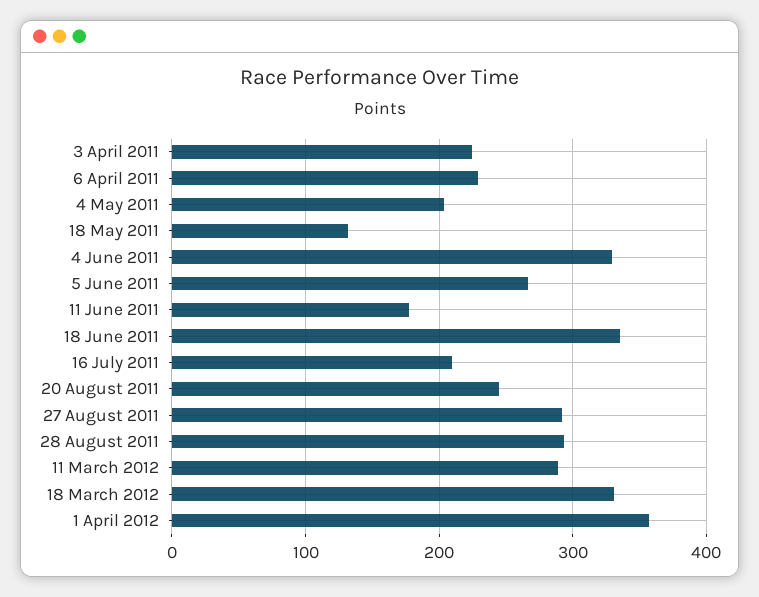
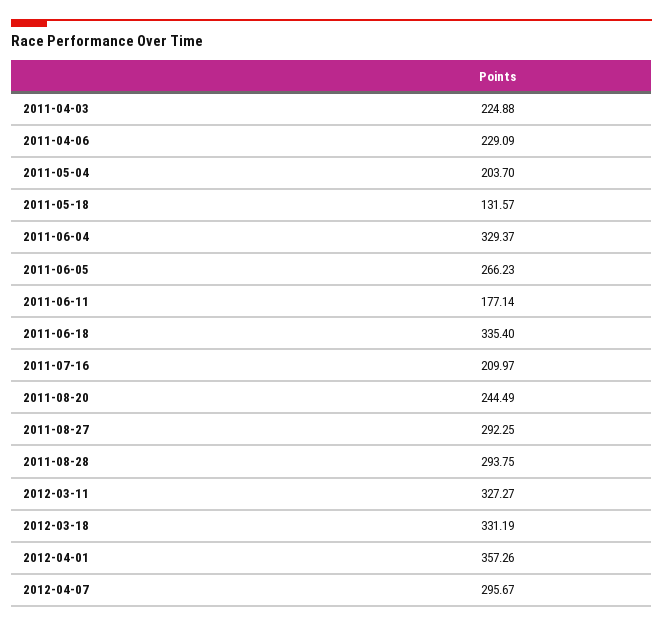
11 March 2012: 290 -> 327.27
2012-04-07: none -> 295.67

